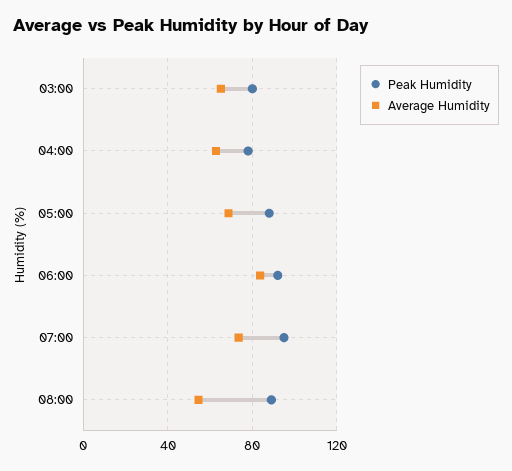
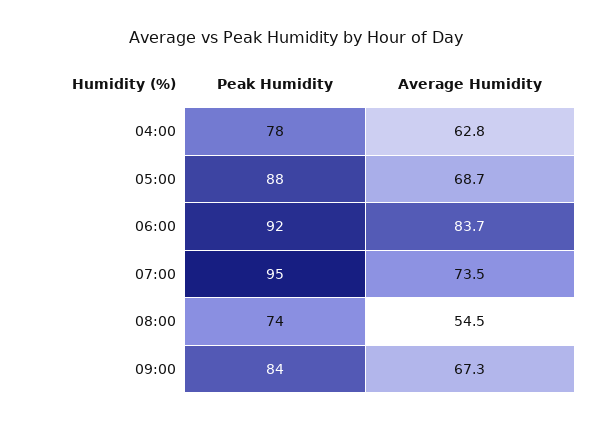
Peak Humidity, 03:00: 80 -> none
Average Humidity, 03:00: 65 -> none
Peak Humidity, 08:00: 90 -> 74
Peak Humidity, 09:00: none -> 84
Average Humidity, 09:00: none -> 67.3

